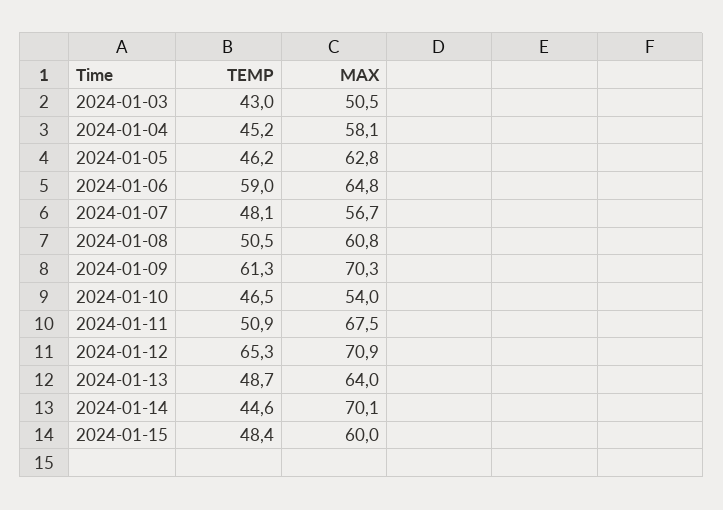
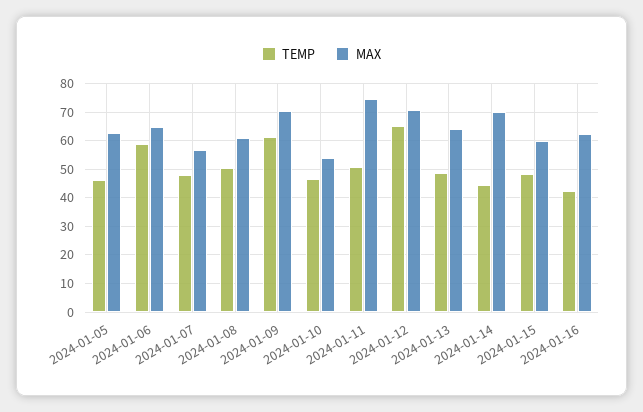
TEMP, 2024-01-03: 43 -> none
MAX, 2024-01-03: 50.5 -> none
TEMP, 2024-01-04: 45.2 -> none
MAX, 2024-01-04: 58.1 -> none
MAX, 2024-01-11: 67.5 -> 75
TEMP, 2024-01-16: none -> 42.5
MAX, 2024-01-16: none -> 62.5

